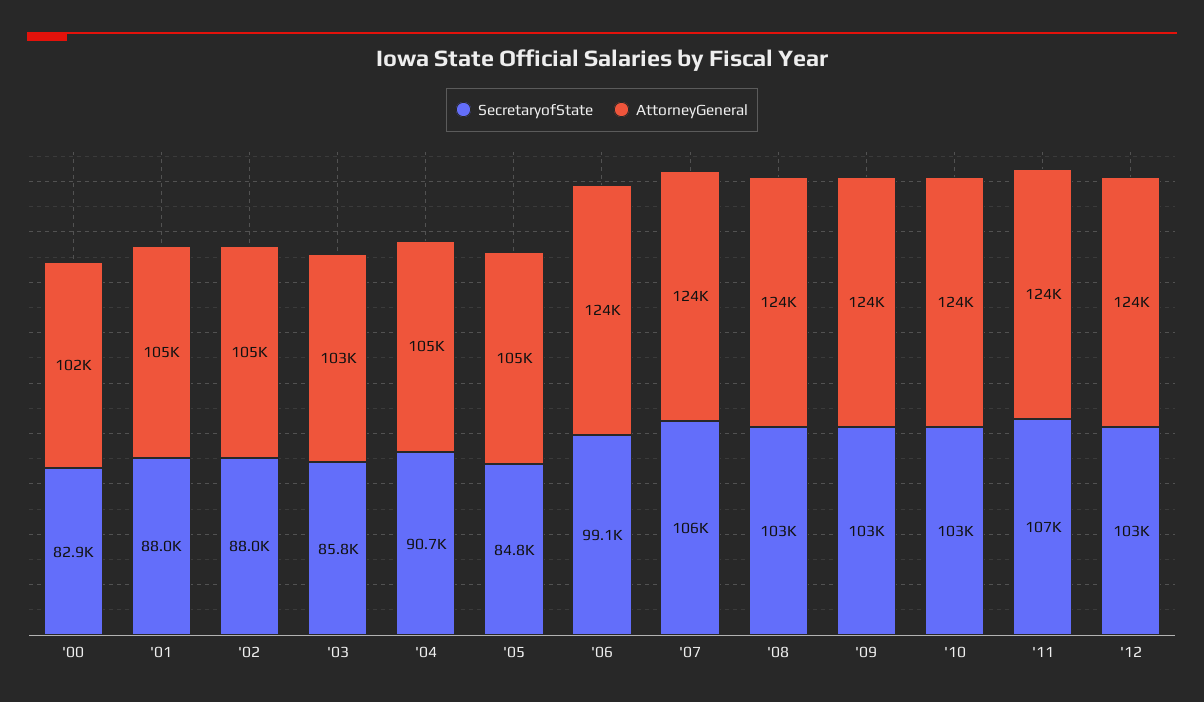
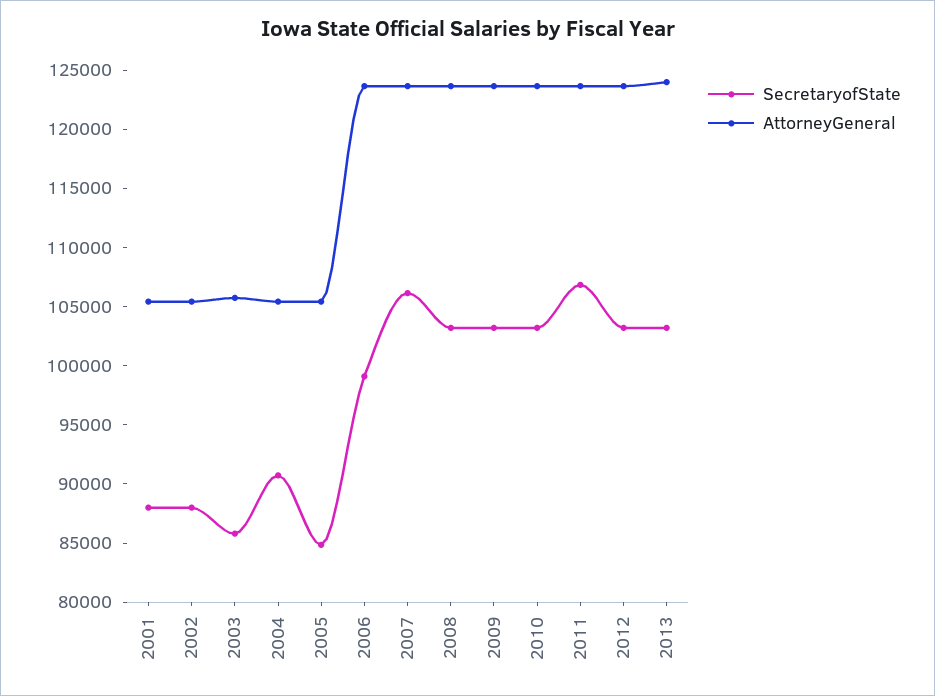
SecretaryofState, '00: 82900 -> none
AttorneyGeneral, '00: 102000 -> none
AttorneyGeneral, '03: 103000 -> 106000
SecretaryofState, 2013: none -> 103000
AttorneyGeneral, 2013: none -> 124000

